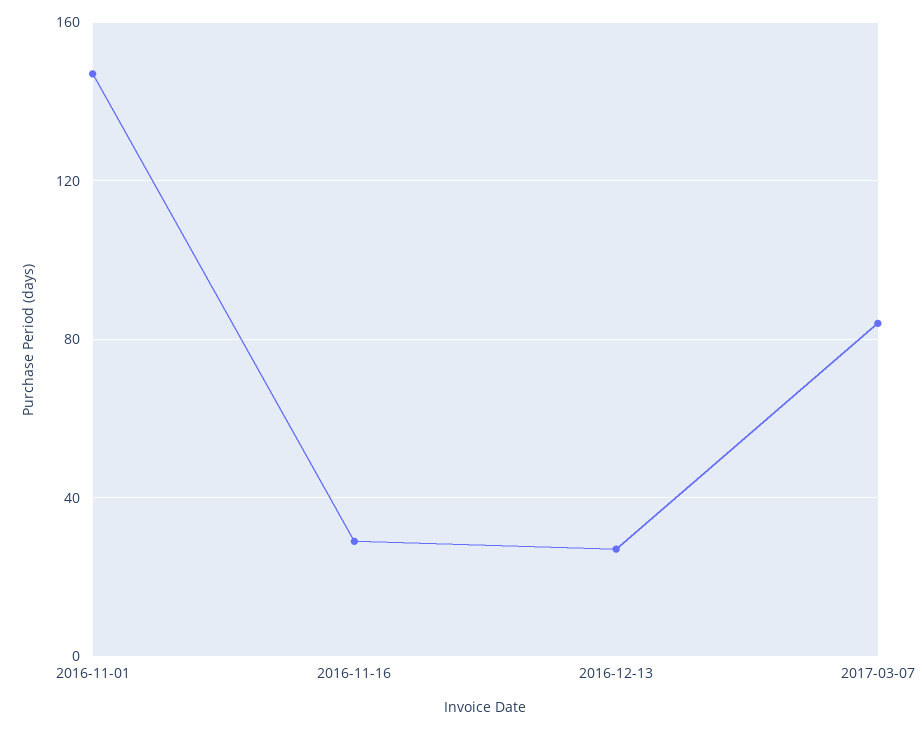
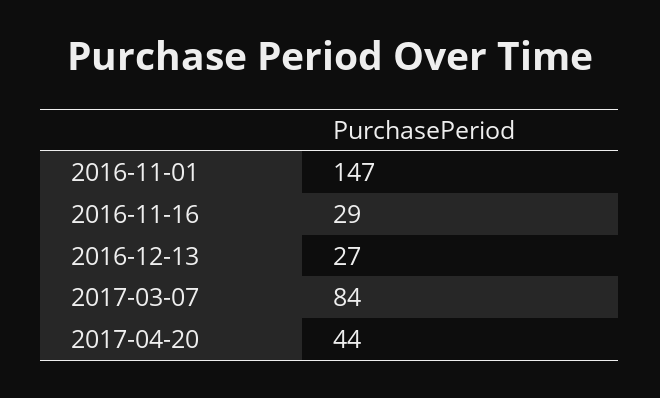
2017-04-20: none -> 44

